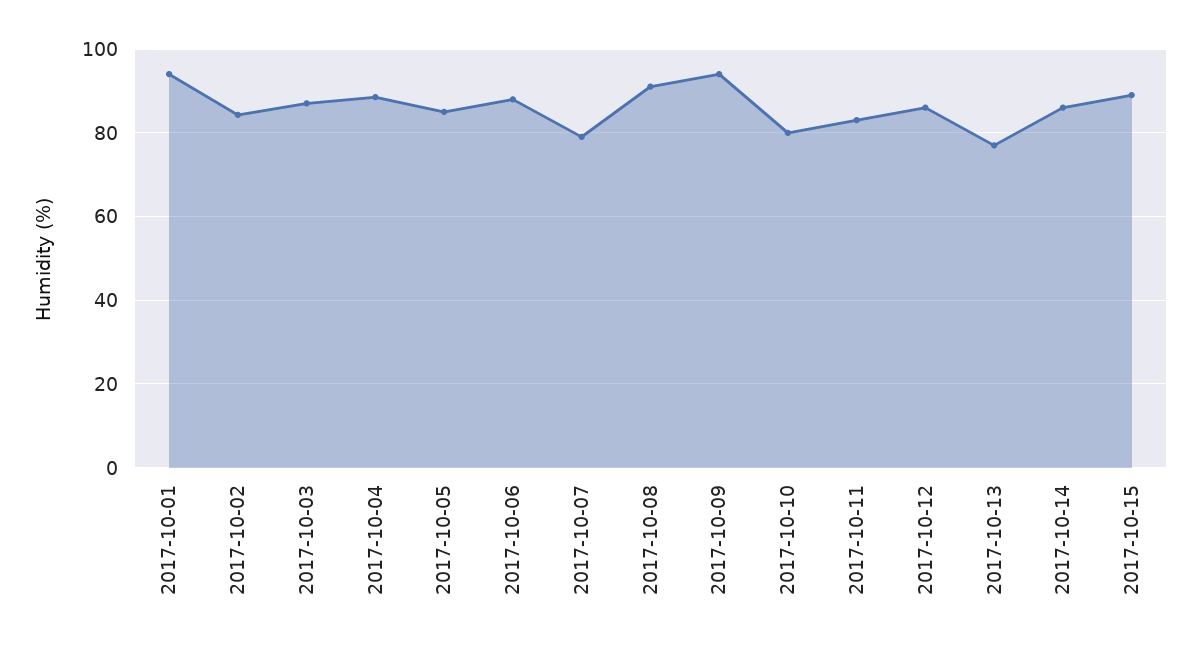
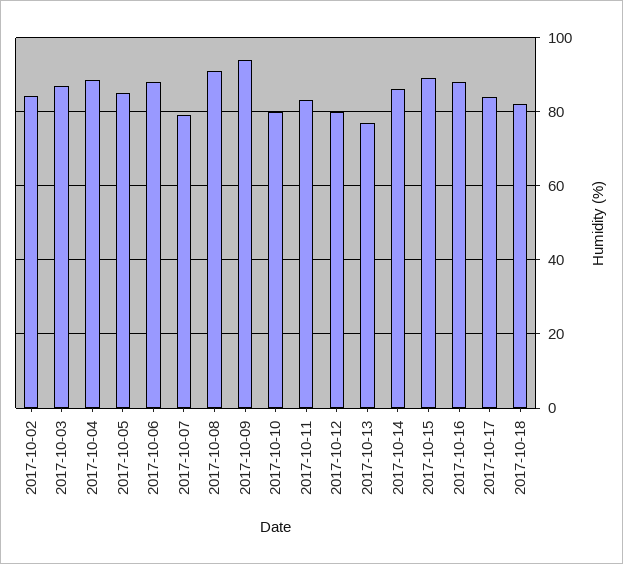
2017-10-01: 94 -> none
2017-10-12: 86 -> 80
2017-10-16: none -> 88
2017-10-17: none -> 84
2017-10-18: none -> 82

